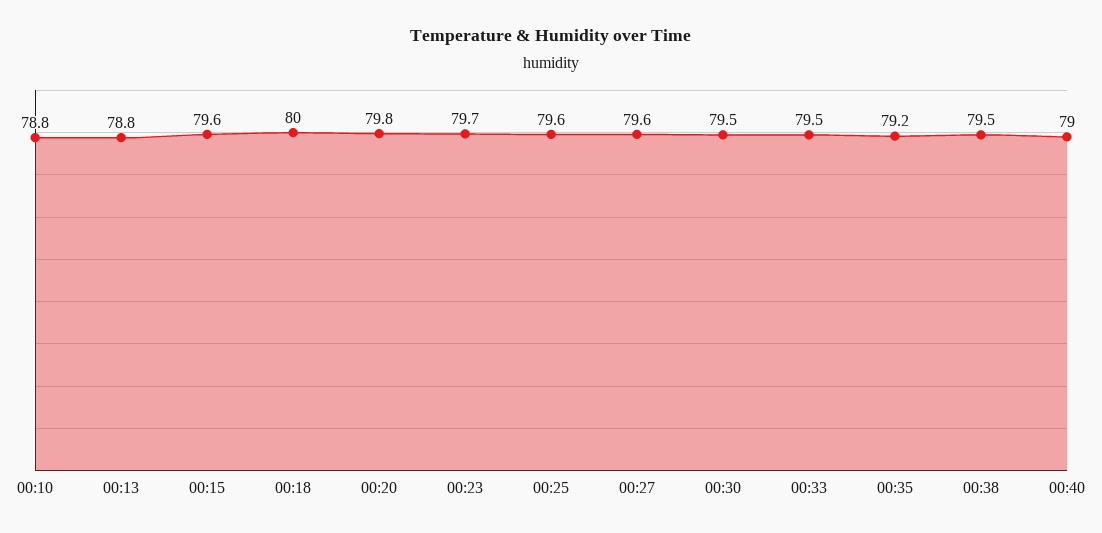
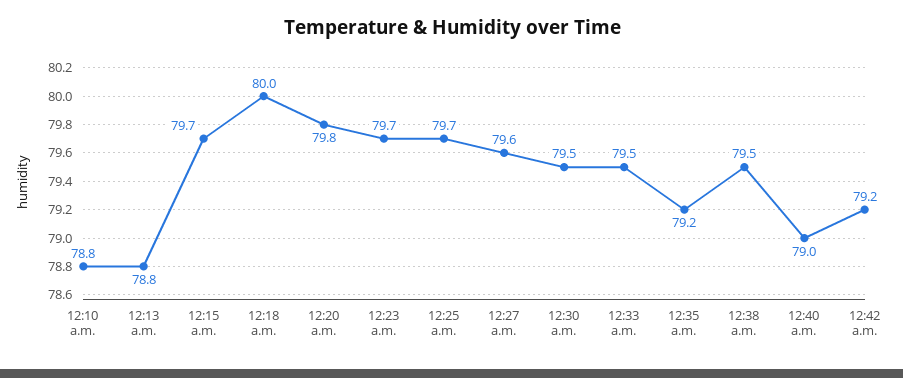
00:15: 79.6 -> 79.7
00:25: 79.6 -> 79.7
12:42 a.m.: none -> 79.2

